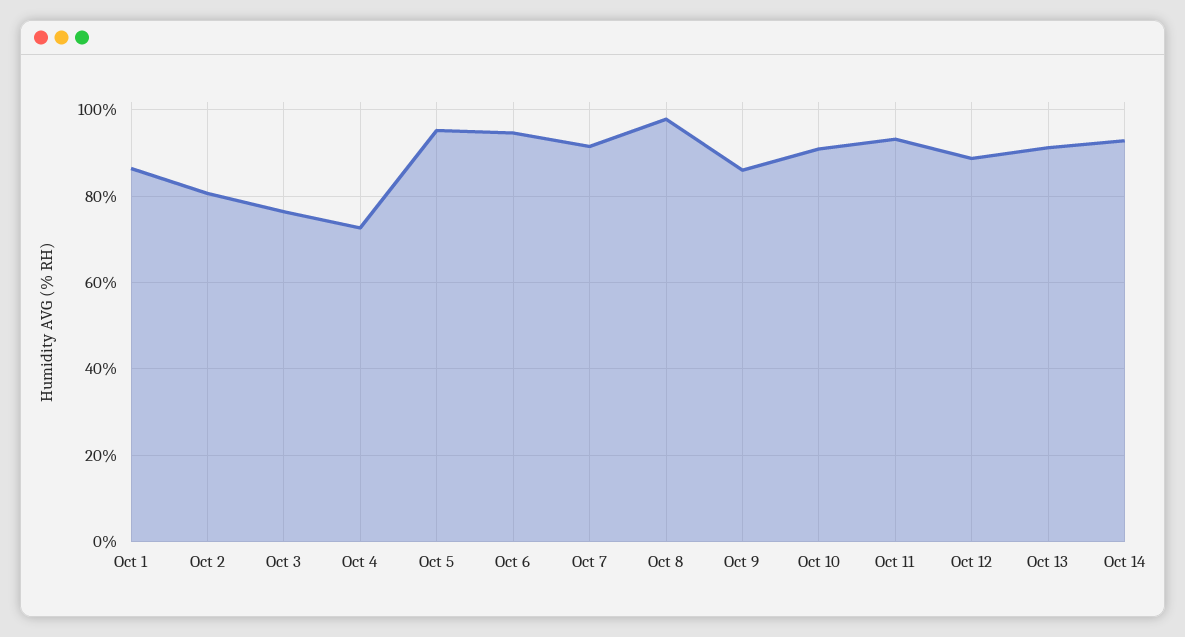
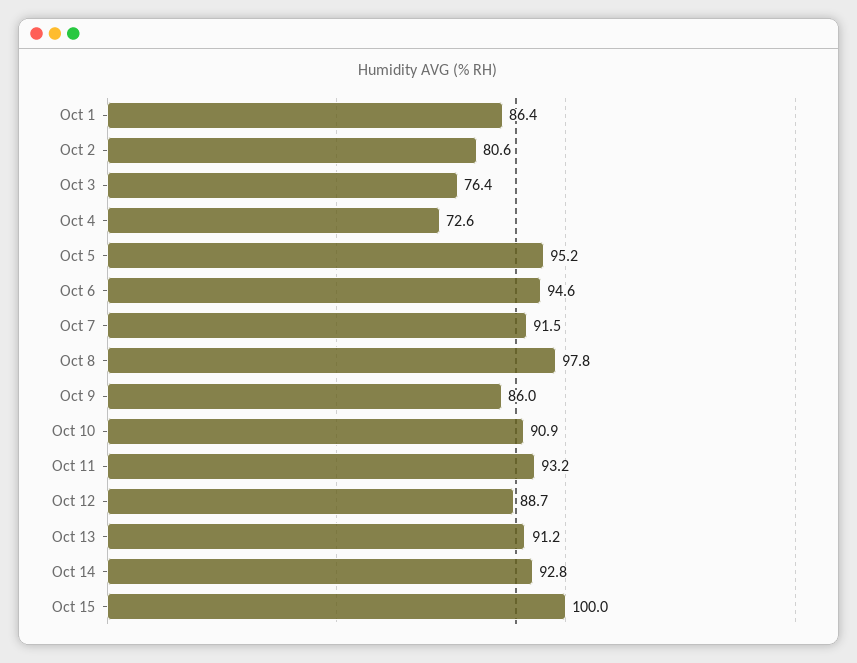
Oct 15: none -> 100

